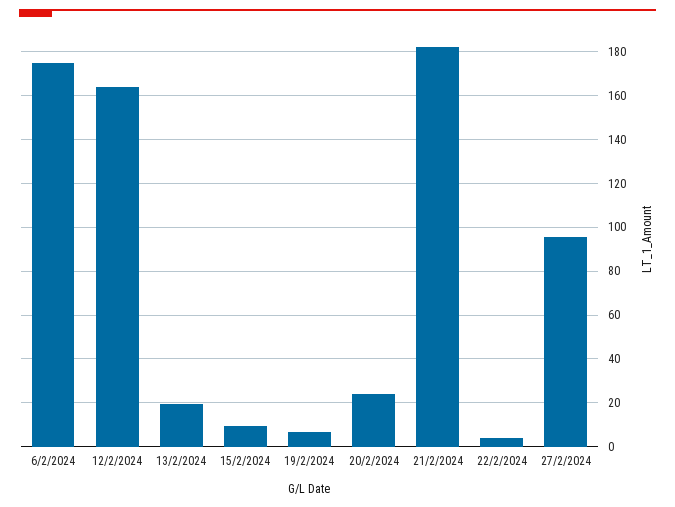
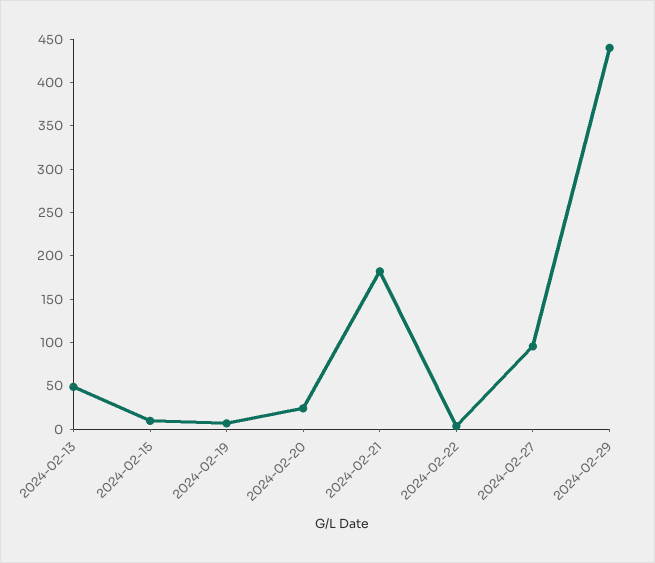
6/2/2024: 175 -> none
12/2/2024: 165 -> none
13/2/2024: 20 -> 50
2024-02-29: none -> 440

